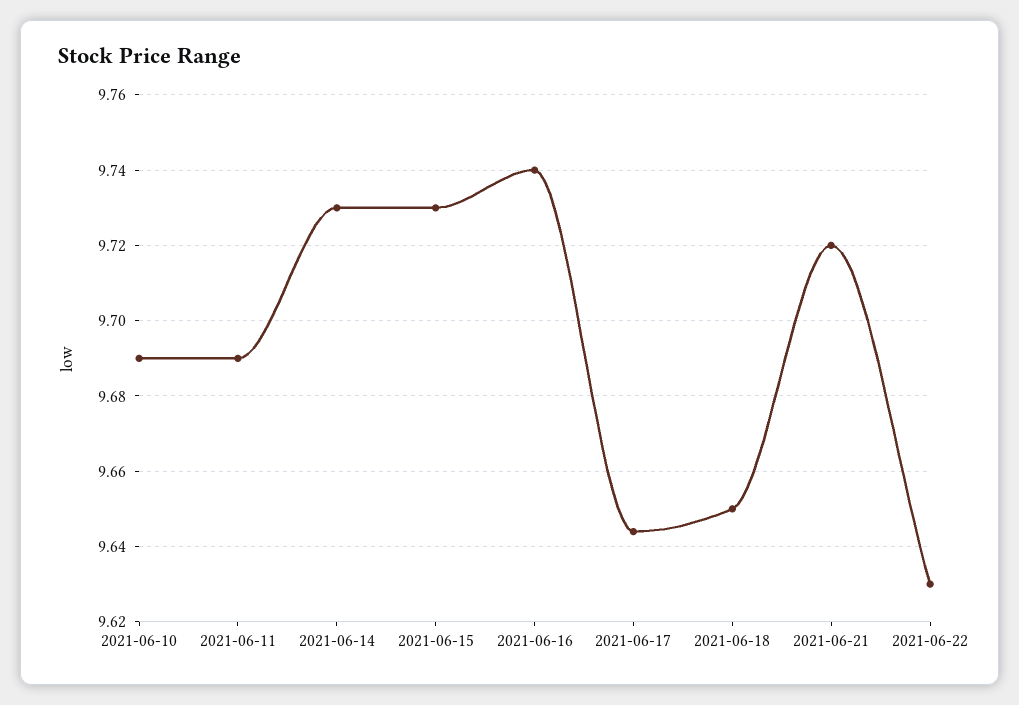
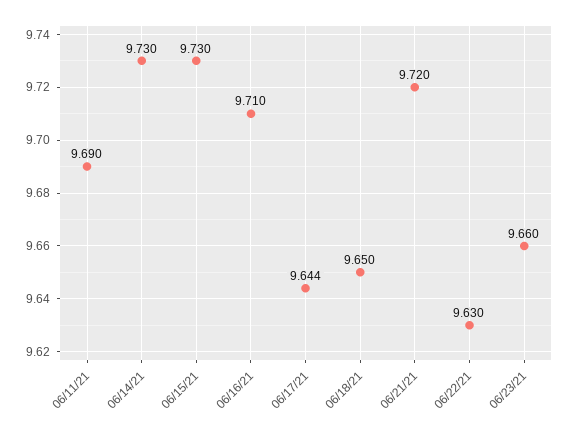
2021-06-10: 9.69 -> none
2021-06-16: 9.74 -> 9.71
06/23/21: none -> 9.66

